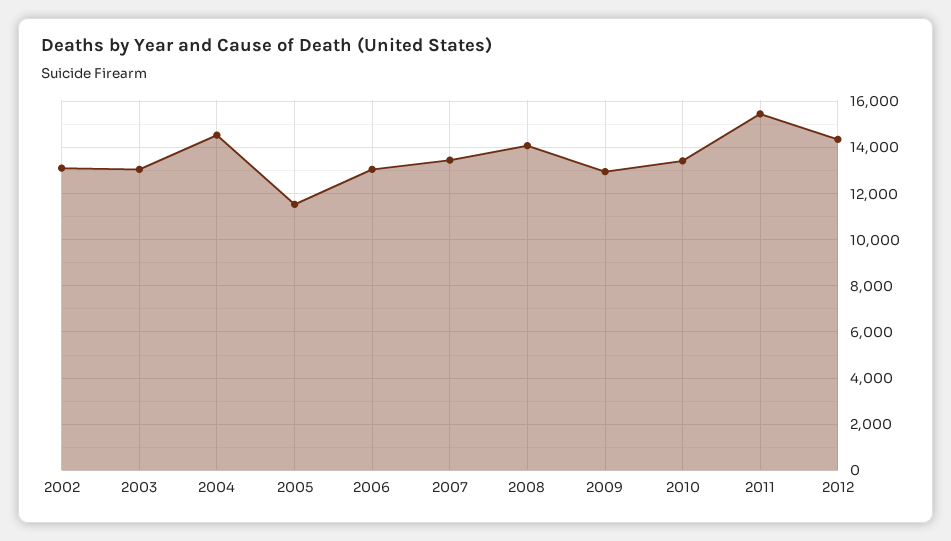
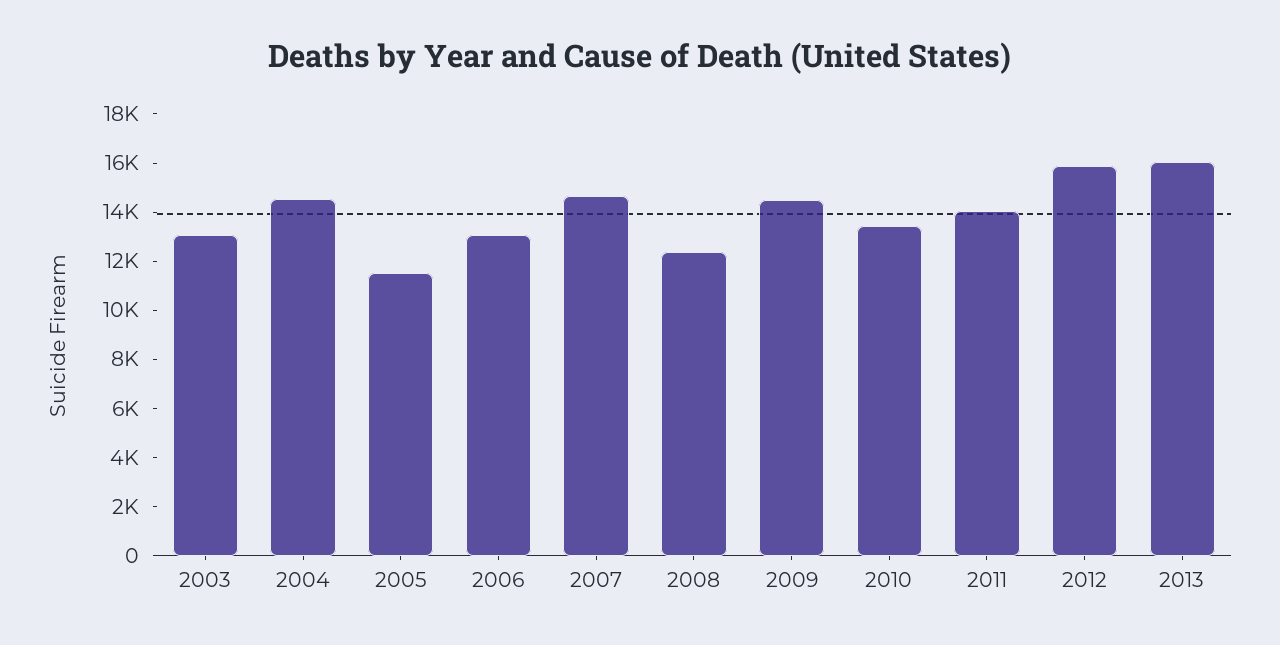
2002: 13000 -> none
2007: 13500 -> 14500
2008: 14000 -> 12500
2009: 13000 -> 14500
2011: 15500 -> 14000
2012: 14500 -> 16000
2013: none -> 16000

